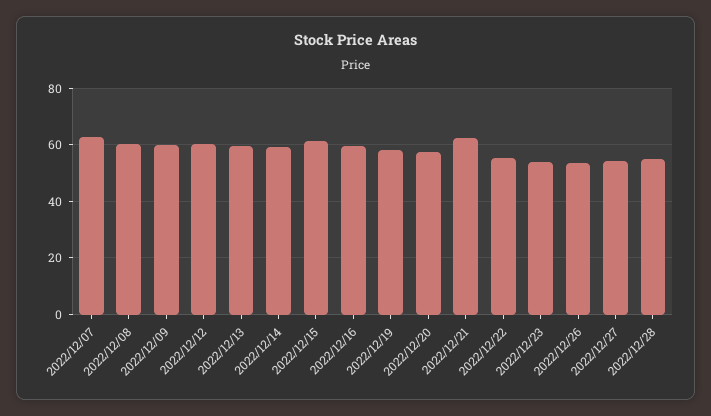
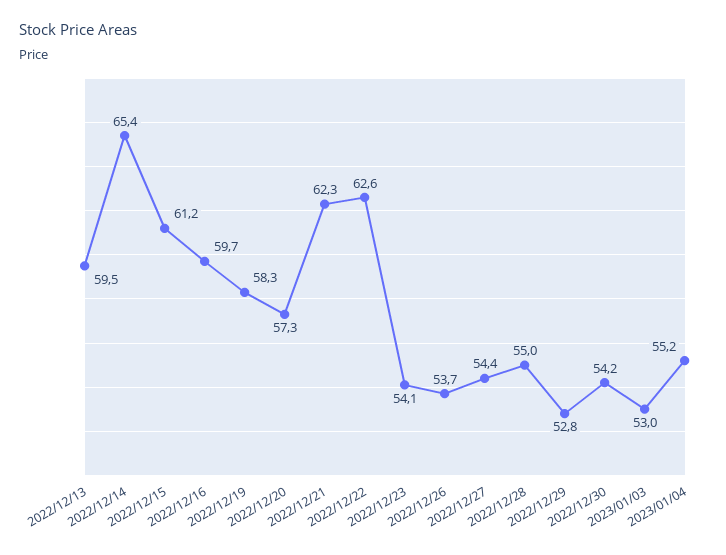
2022/12/07: 62.5 -> none
2022/12/08: 60 -> none
2022/12/09: 60 -> none
2022/12/12: 60 -> none
2022/12/14: 60 -> 65.4
2022/12/22: 55 -> 62.6
2022/12/29: none -> 52.8
2022/12/30: none -> 54.2
2023/01/03: none -> 53
2023/01/04: none -> 55.2

